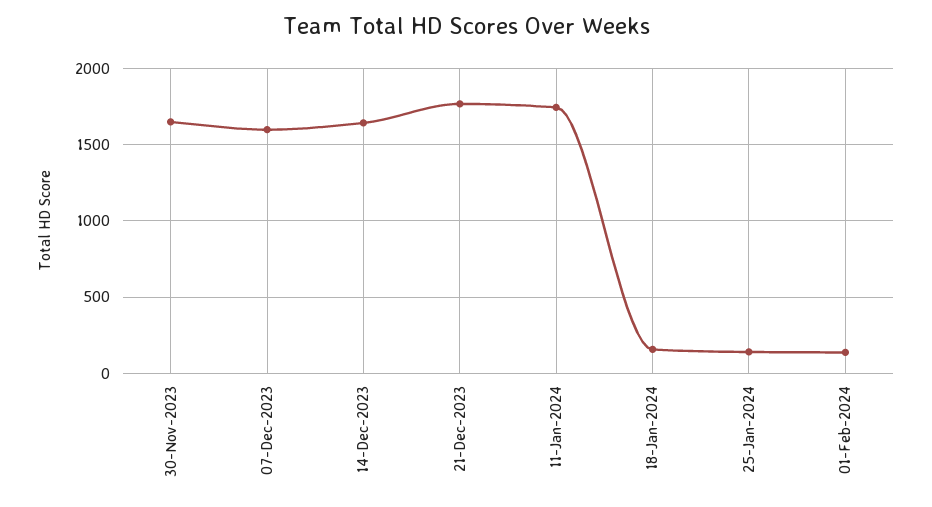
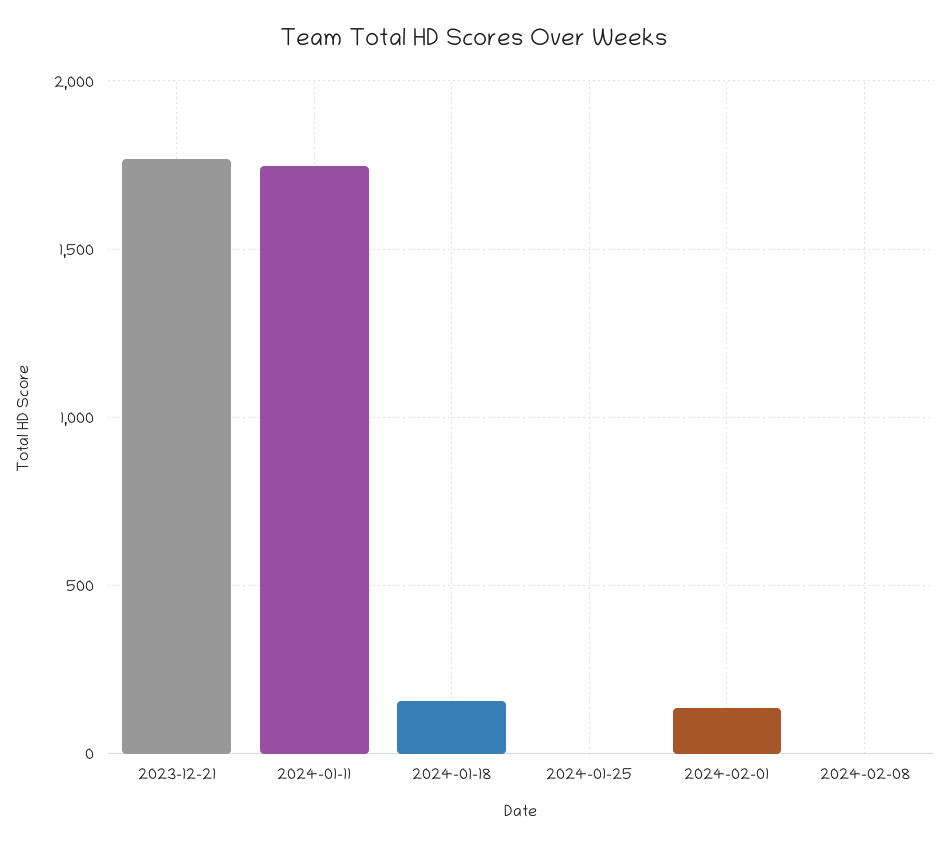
30-Nov-2023: 1650 -> none
07-Dec-2023: 1600 -> none
14-Dec-2023: 1650 -> none
25-Jan-2024: 150 -> 0
2024-02-08: none -> 0

